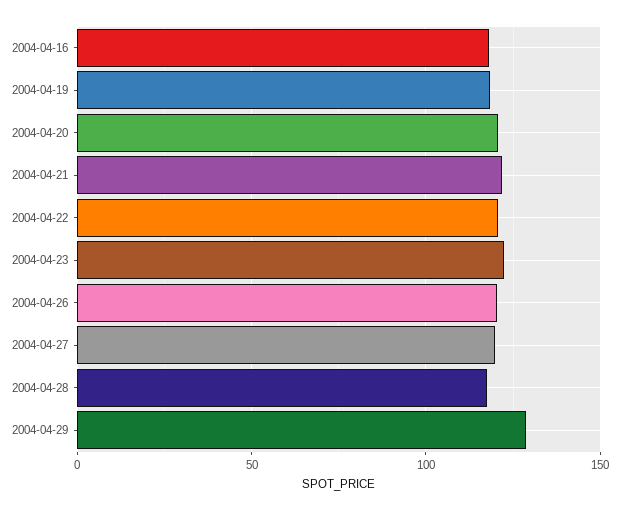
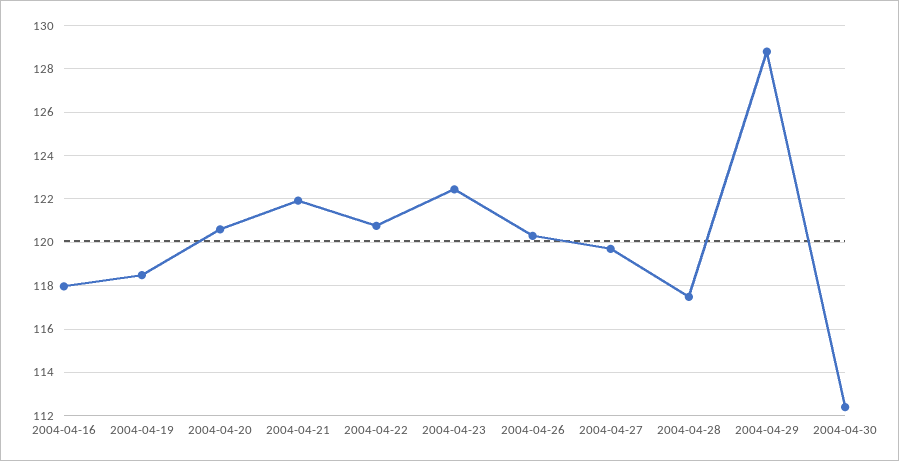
2004-04-30: none -> 112.5

